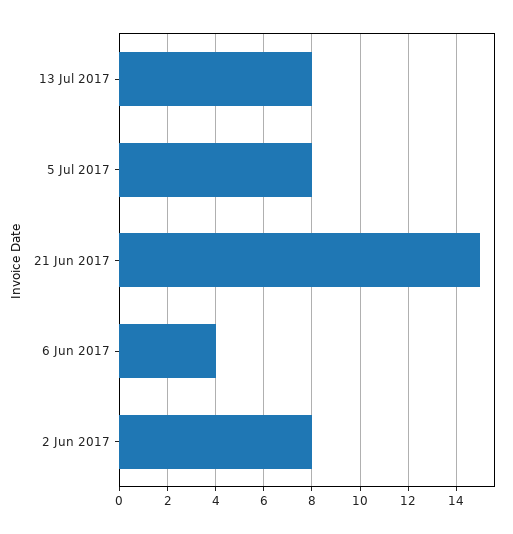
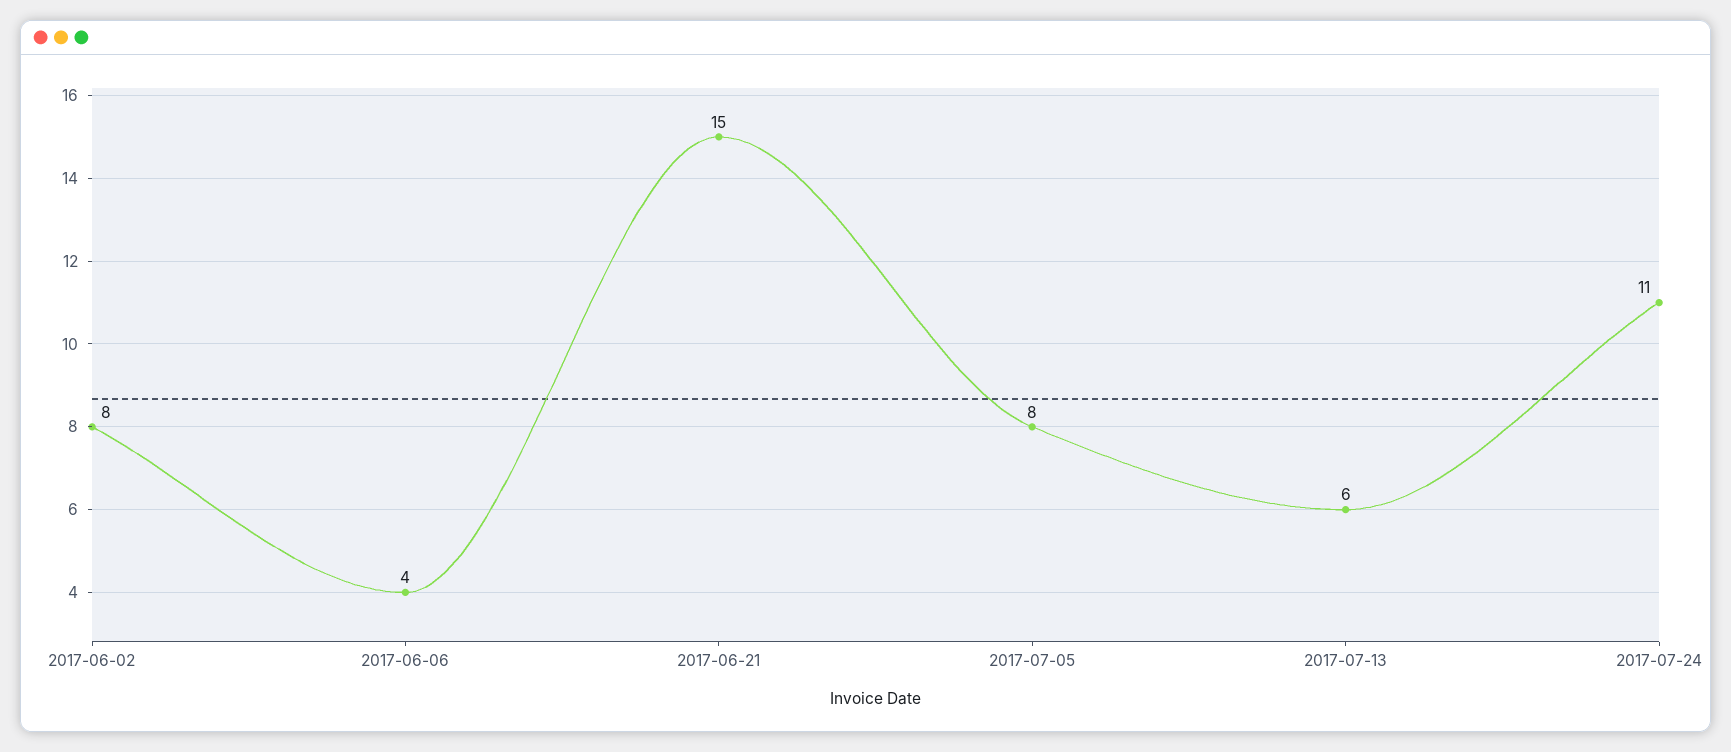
13 Jul 2017: 8 -> 6
2017-07-24: none -> 11

